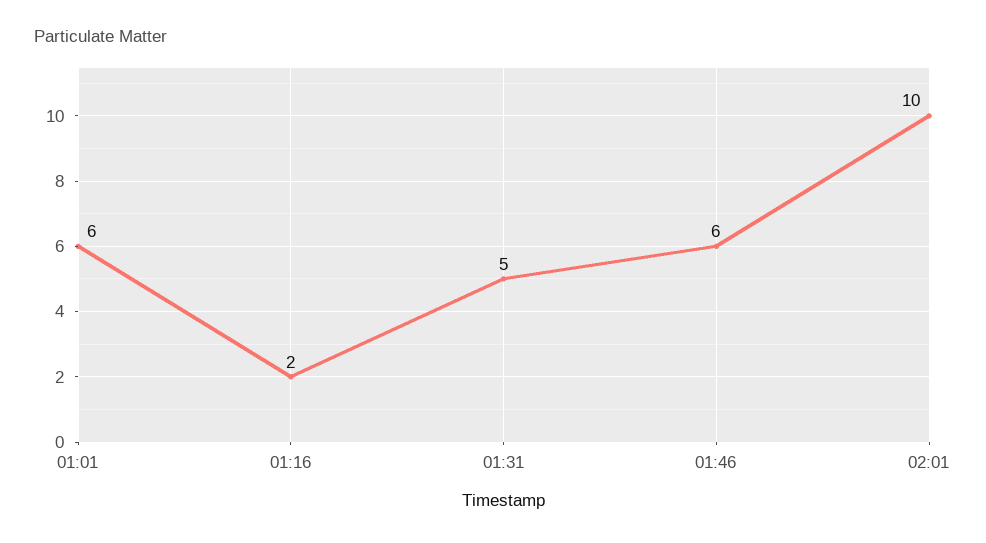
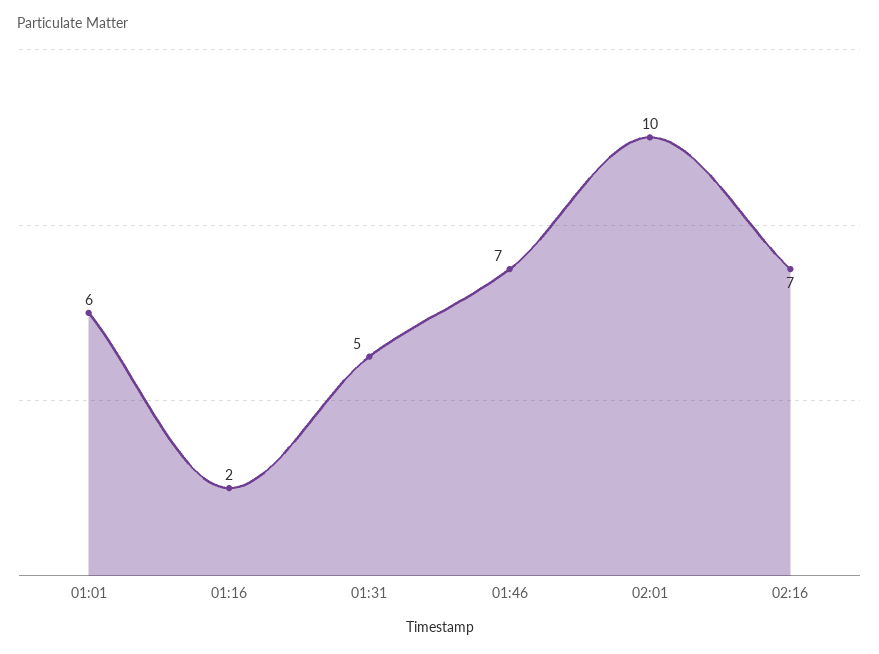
01:46: 6 -> 7
02:16: none -> 7

